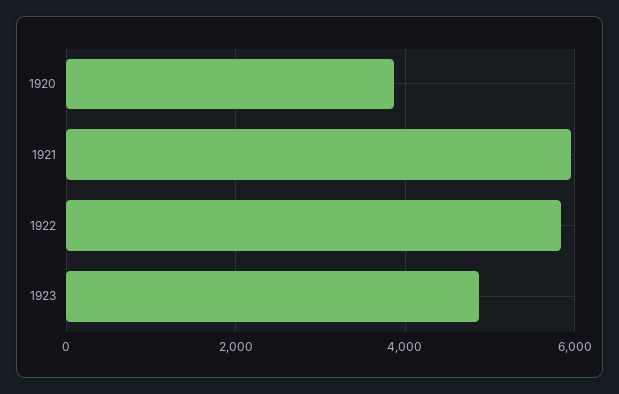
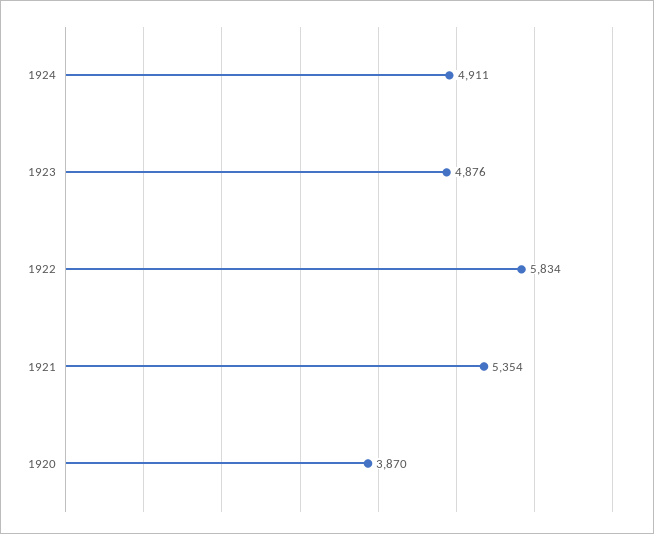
1921: 6000 -> 5354
1924: none -> 4911

